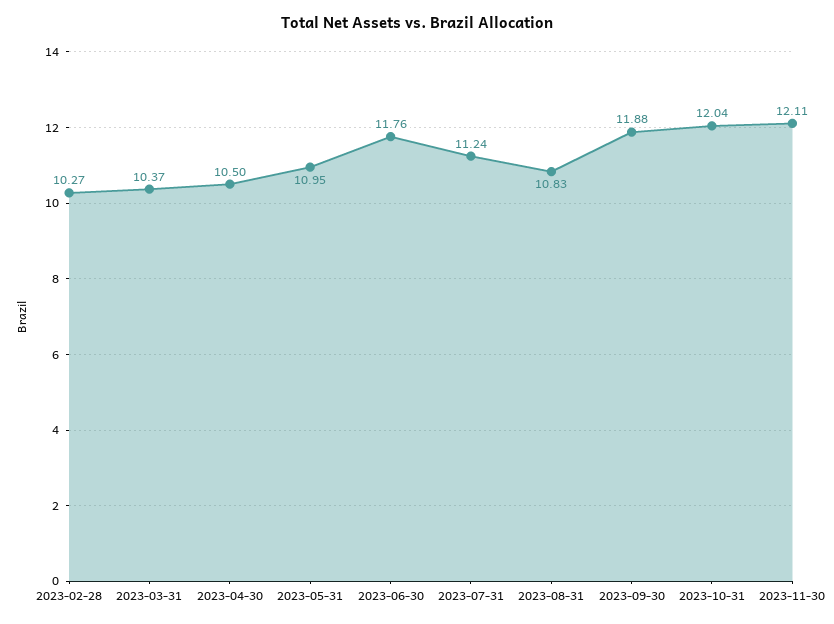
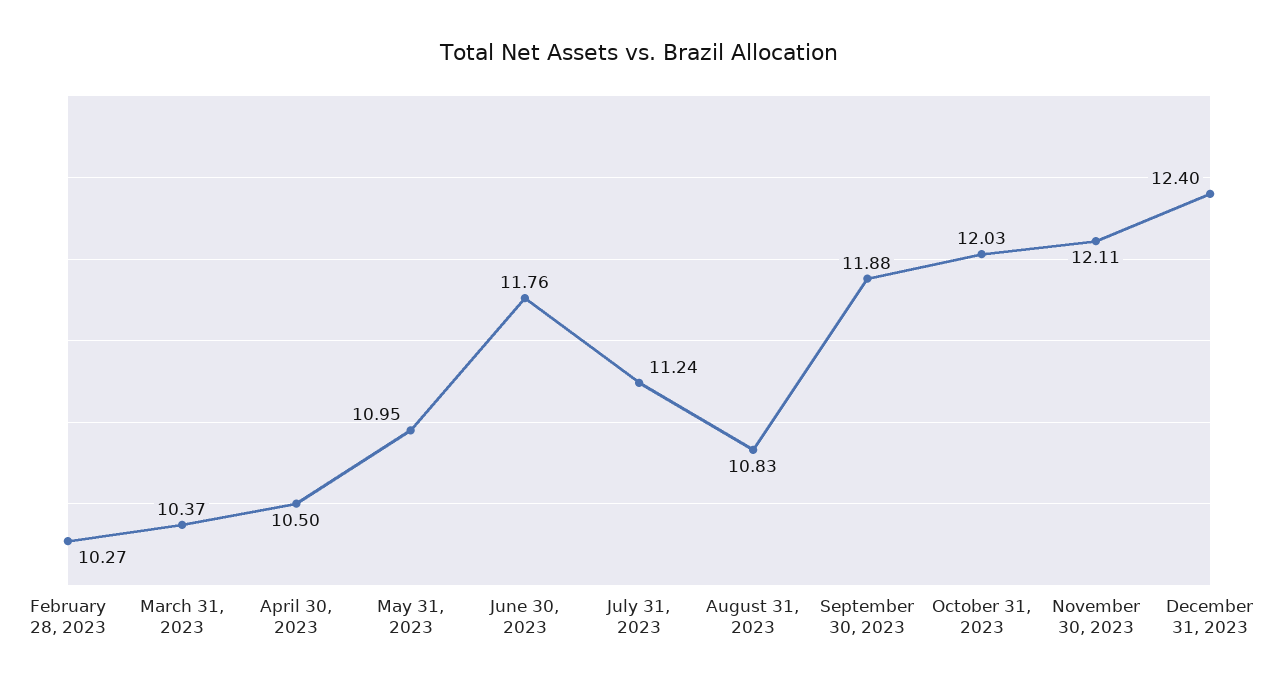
2023-10-31: 12.04 -> 12.03
December 31, 2023: none -> 12.4

